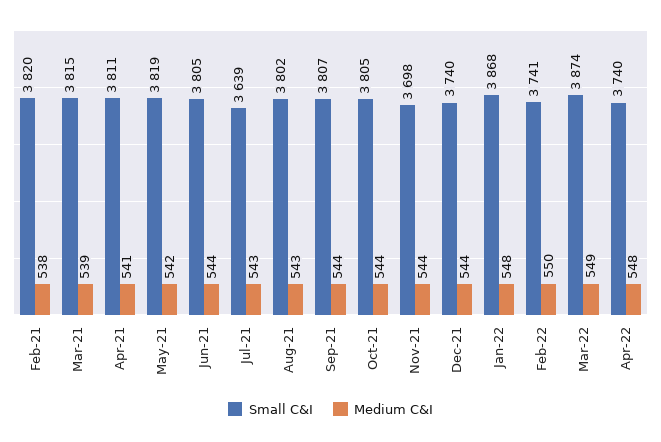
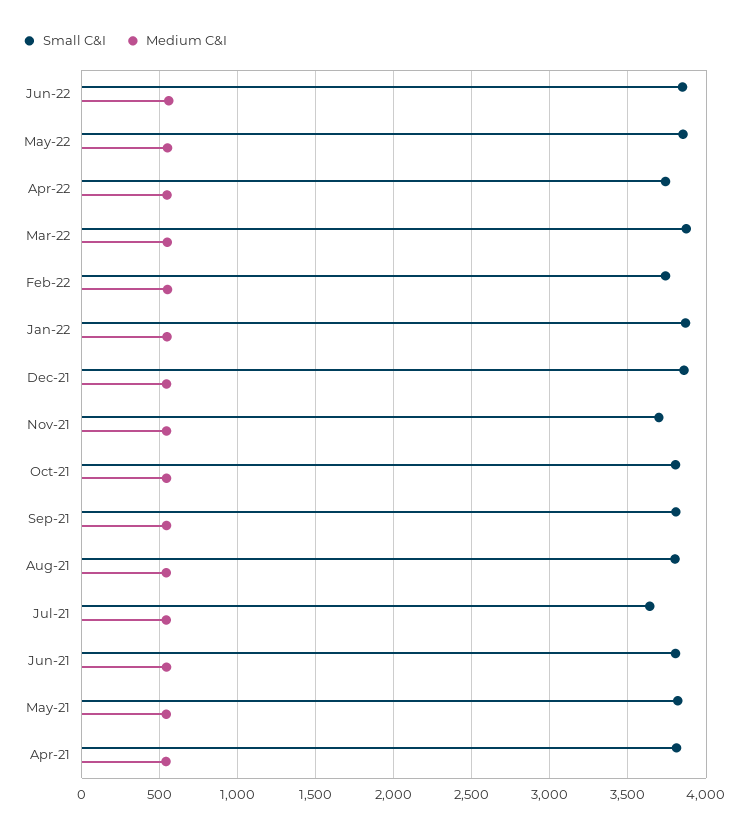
Small C&I, Feb-21: 3820 -> none
Medium C&I, Feb-21: 538 -> none
Small C&I, Mar-21: 3815 -> none
Medium C&I, Mar-21: 539 -> none
Small C&I, Dec-21: 3740 -> 3850
Small C&I, Jun-22: none -> 3850
Medium C&I, Jun-22: none -> 550
Small C&I, May-22: none -> 3850
Medium C&I, May-22: none -> 550

